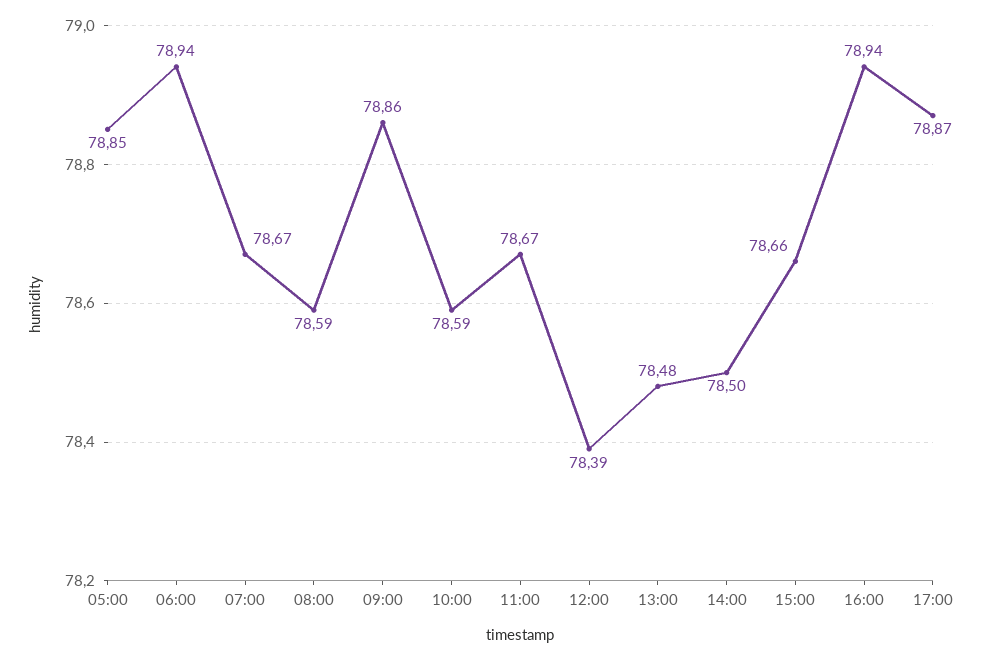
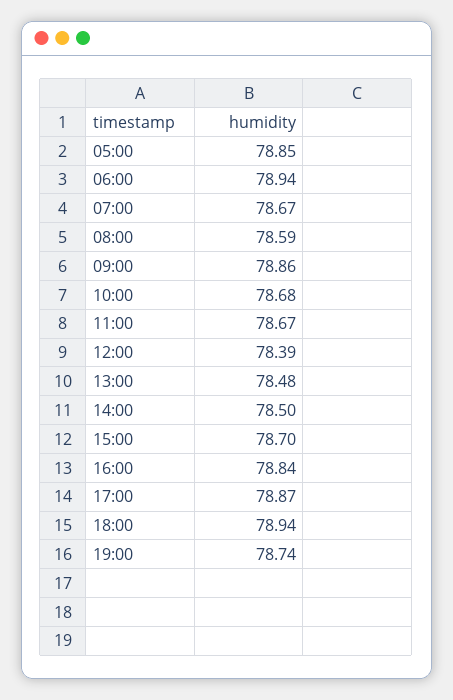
10:00: 78.59 -> 78.68
15:00: 78.66 -> 78.7
16:00: 78.94 -> 78.84
18:00: none -> 78.94
19:00: none -> 78.74

